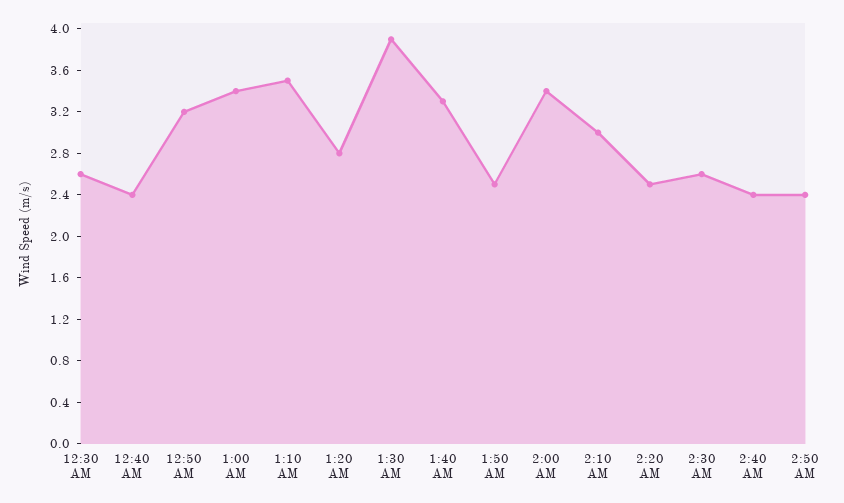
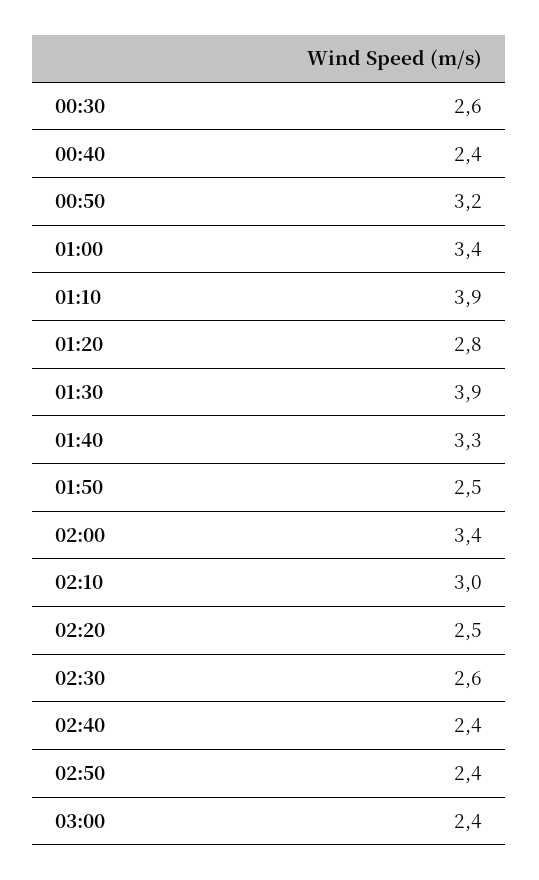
1:10 AM: 3.5 -> 3.9
03:00: none -> 2.4

